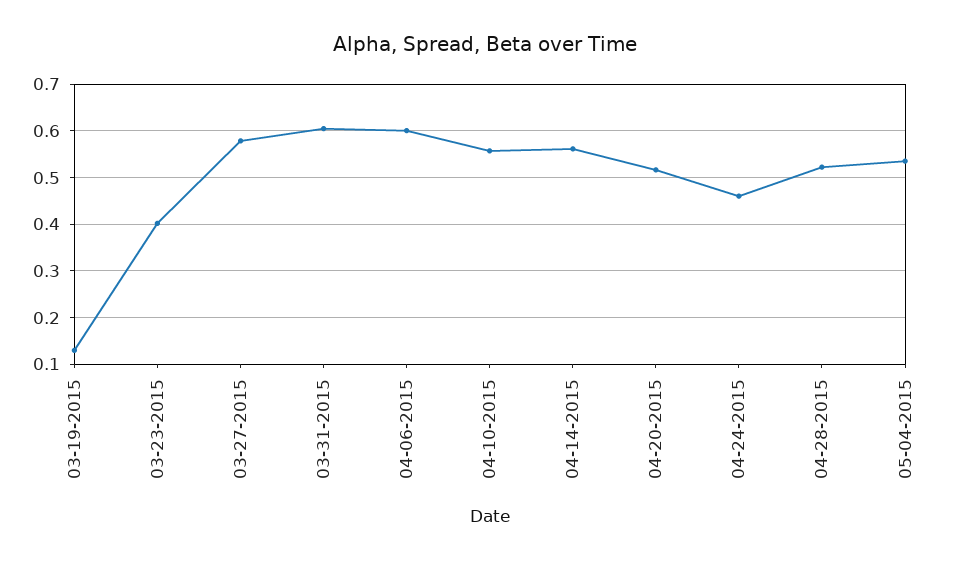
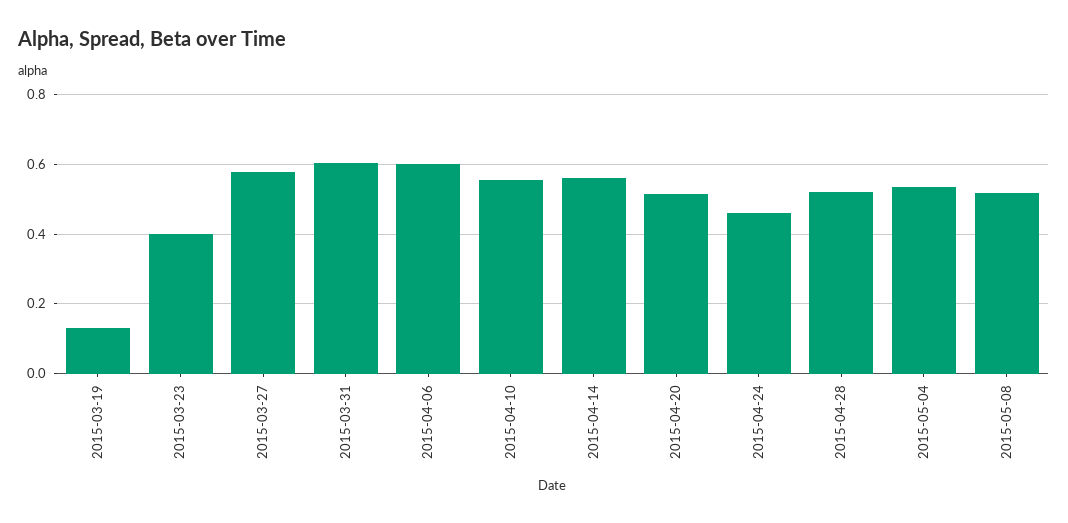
2015-05-08: none -> 0.52

